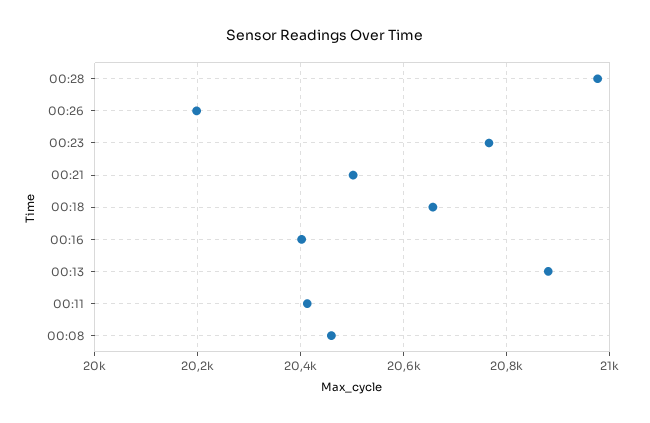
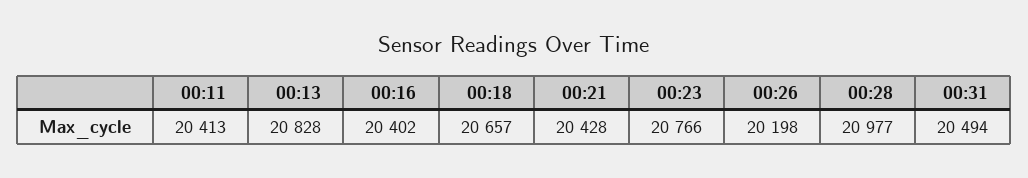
00:21: 20500 -> 20428
00:13: 20880 -> 20828
00:08: 20460 -> none
00:31: none -> 20494

